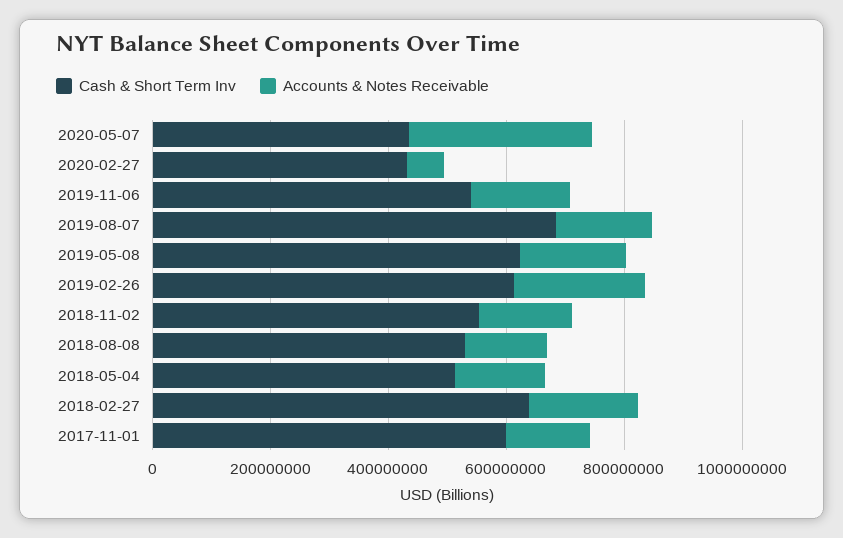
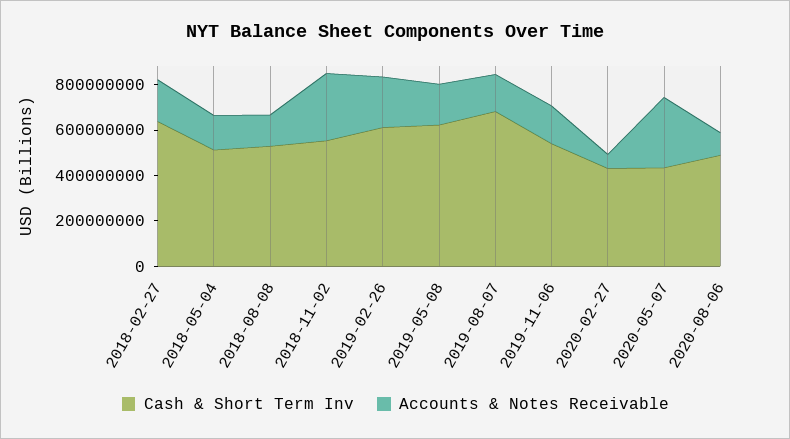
Accounts & Notes Receivable, 2018-11-02: 150000000 -> 300000000
Cash & Short Term Inv, 2017-11-01: 600000000 -> none
Accounts & Notes Receivable, 2017-11-01: 150000000 -> none
Cash & Short Term Inv, 2020-08-06: none -> 500000000
Accounts & Notes Receivable, 2020-08-06: none -> 100000000

